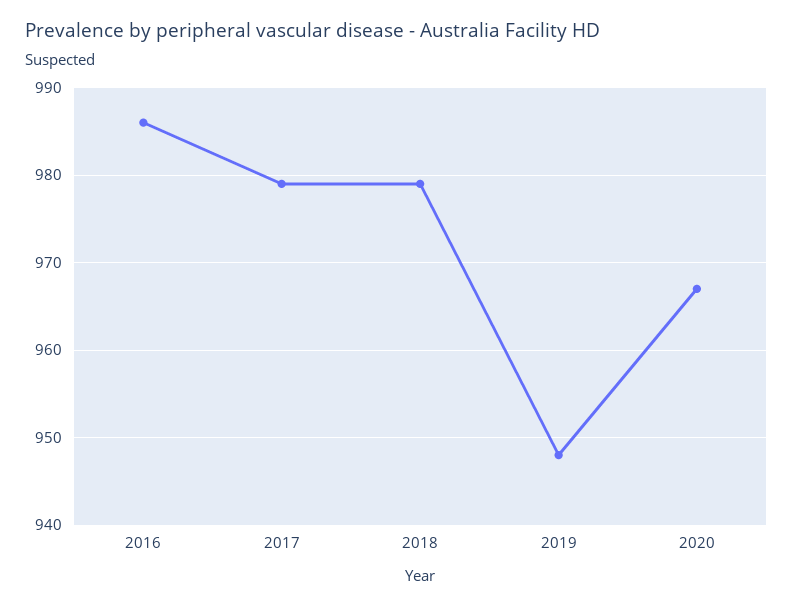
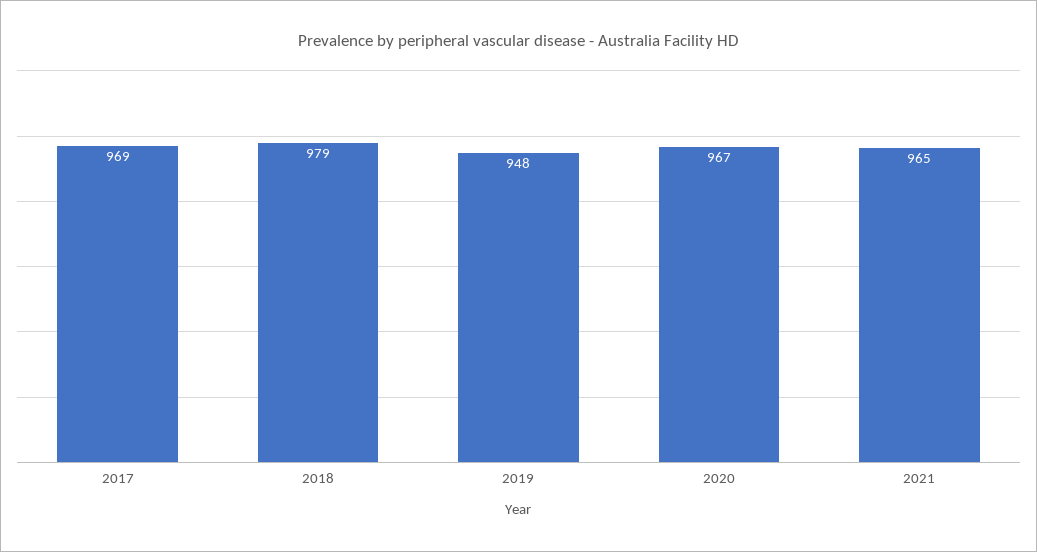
2016: 986 -> none
2017: 979 -> 969
2021: none -> 965

